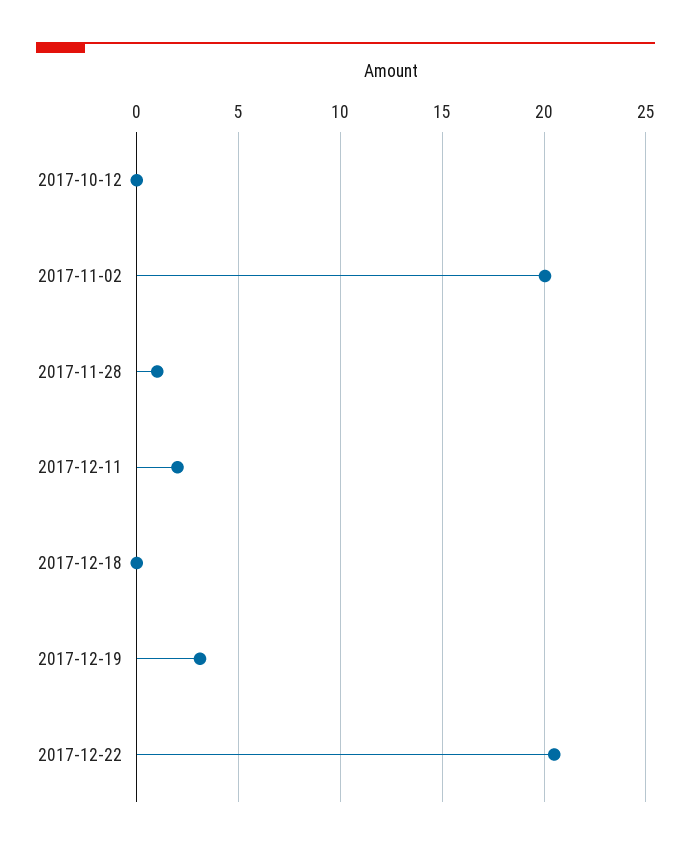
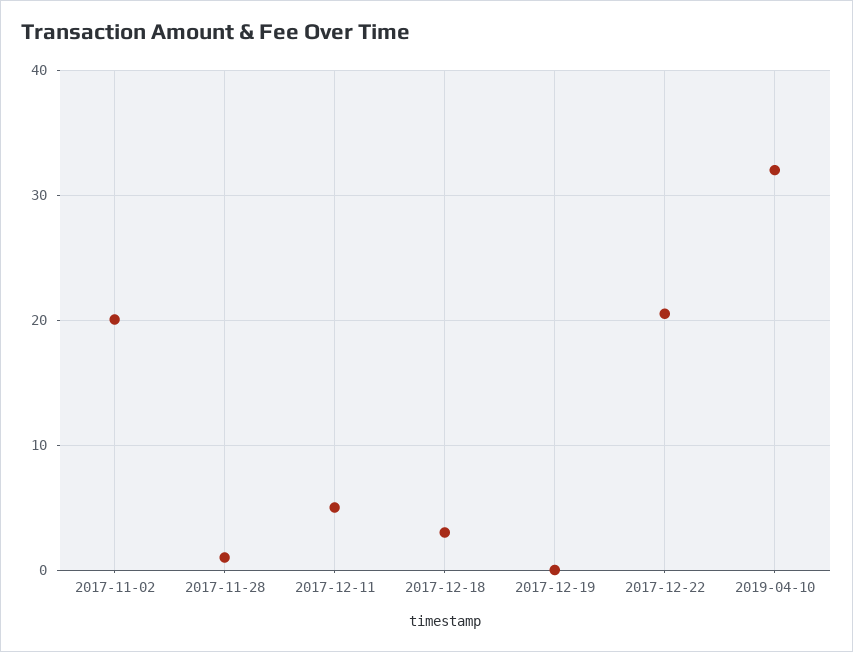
2017-10-12: 0 -> none
2017-12-11: 2 -> 5
2017-12-18: 0 -> 3
2017-12-19: 3 -> 0
2019-04-10: none -> 32

